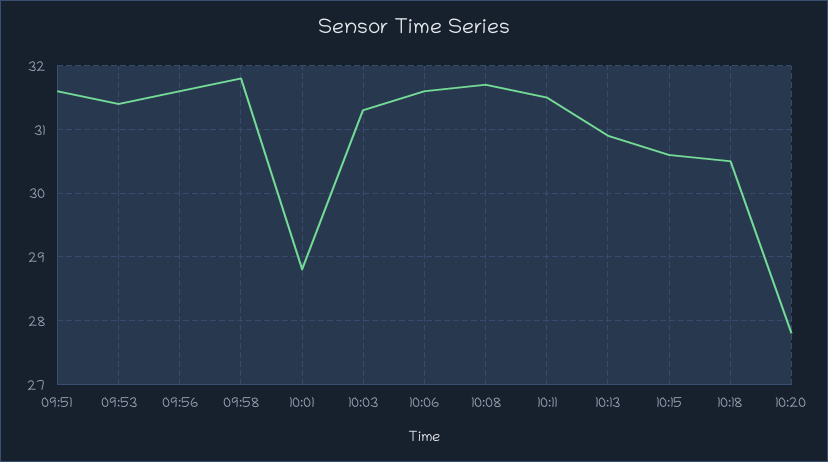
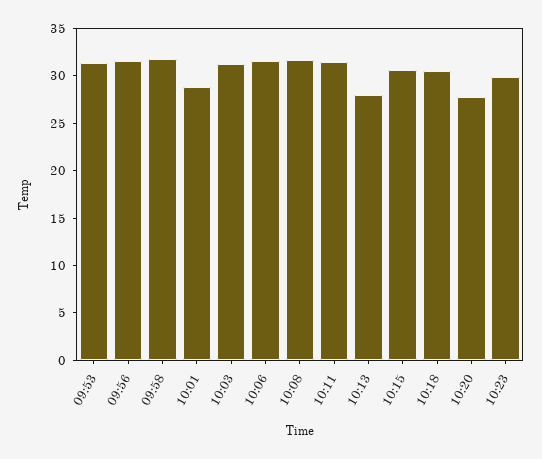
09:51: 31.6 -> none
10:13: 30.9 -> 28
10:23: none -> 30

